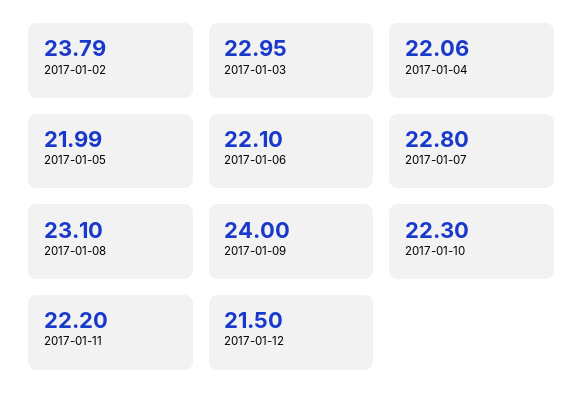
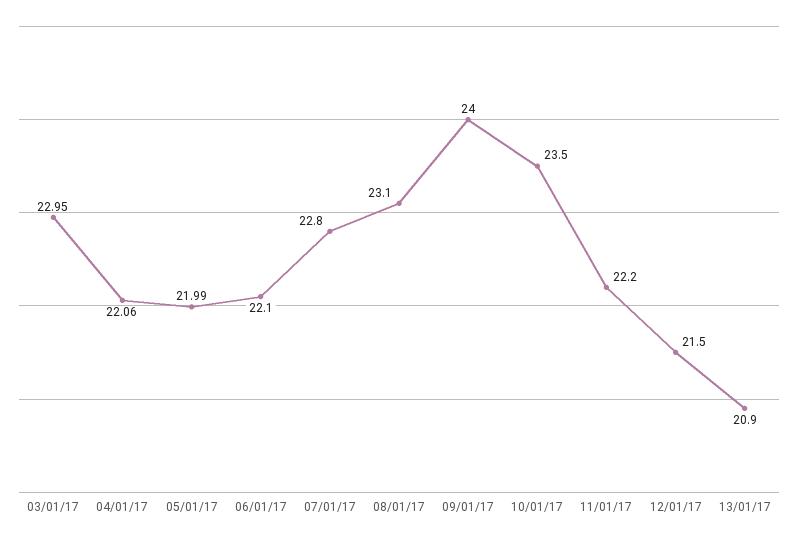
2017-01-02: 23.79 -> none
2017-01-10: 22.3 -> 23.5
13/01/17: none -> 20.9

